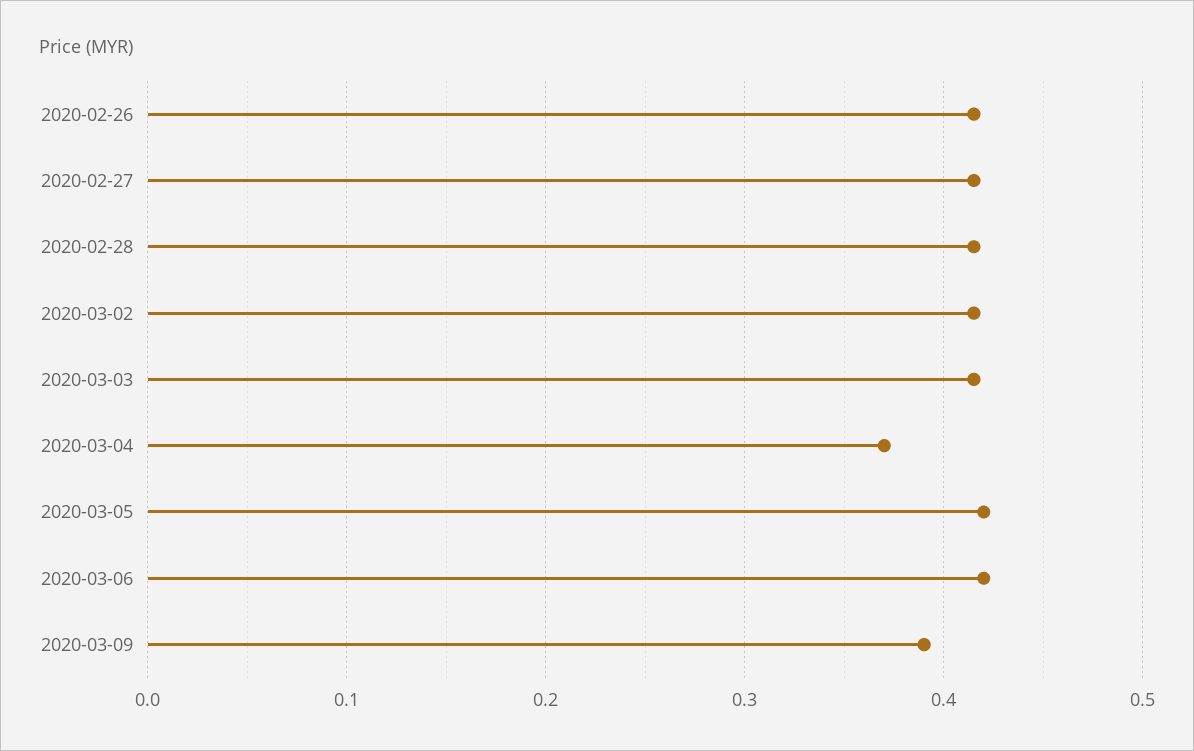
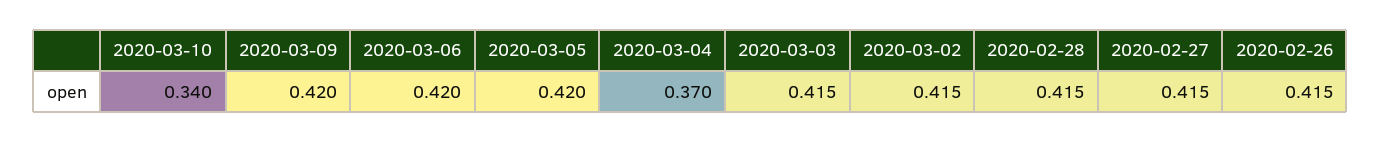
2020-03-09: 0.39 -> 0.42
2020-03-10: none -> 0.34

